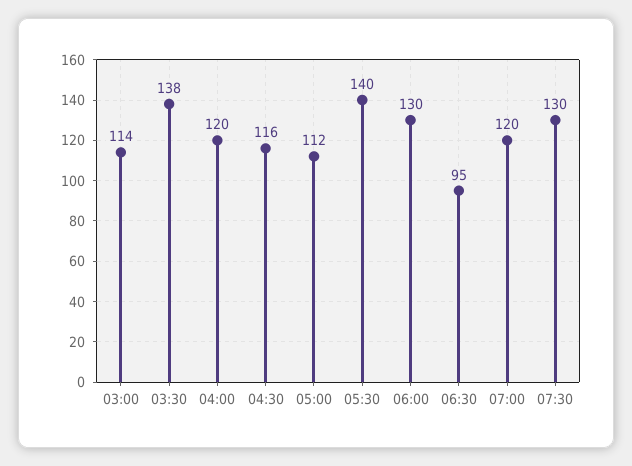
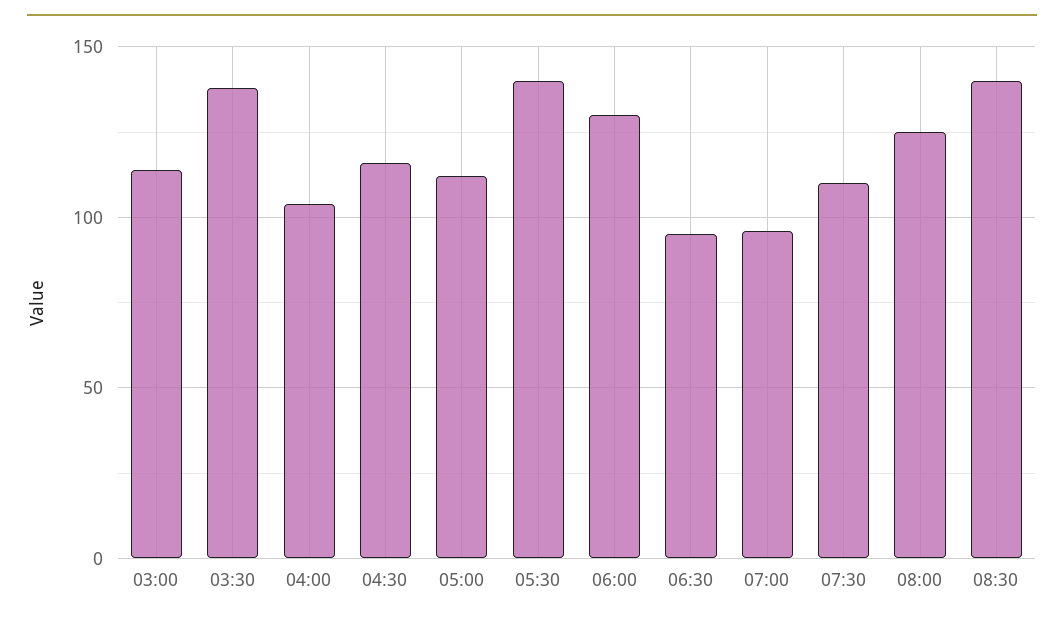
04:00: 120 -> 105
07:00: 120 -> 95
07:30: 130 -> 110
08:00: none -> 125
08:30: none -> 140

